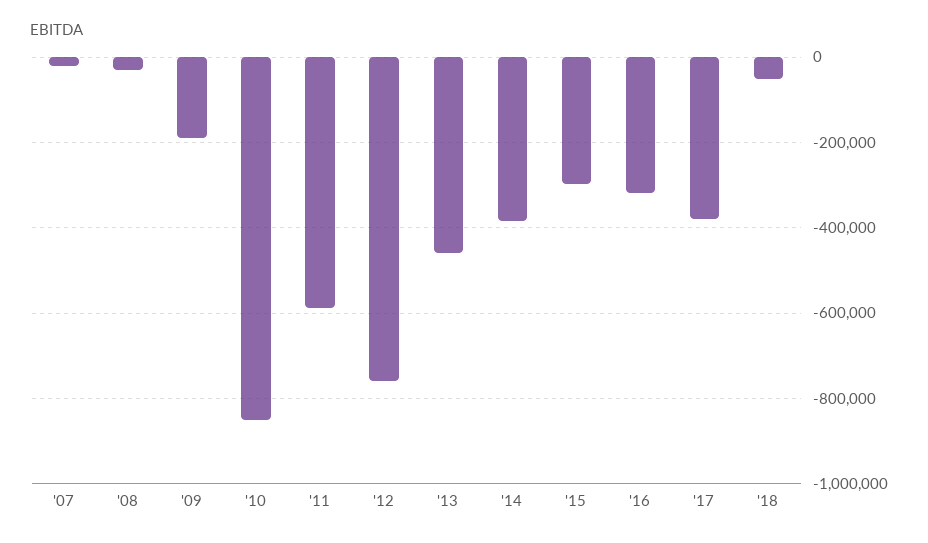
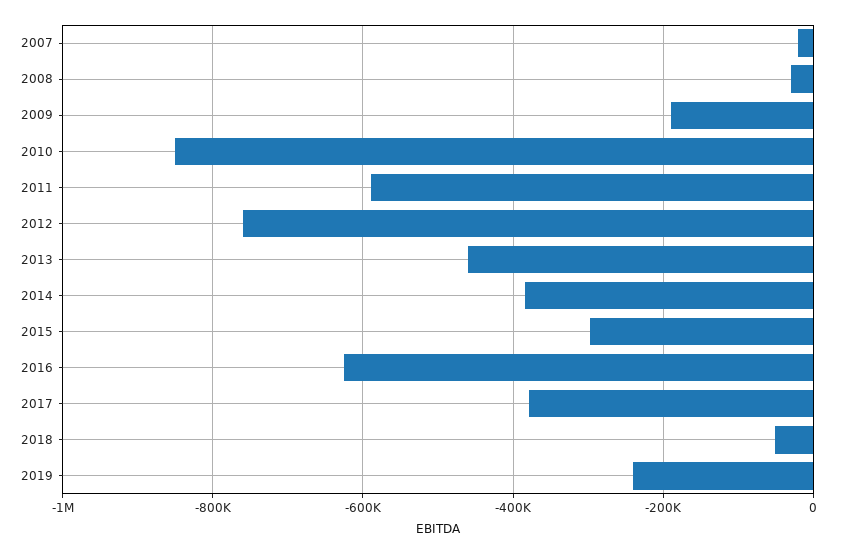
'16: -320000 -> -620000
2019: none -> -240000

